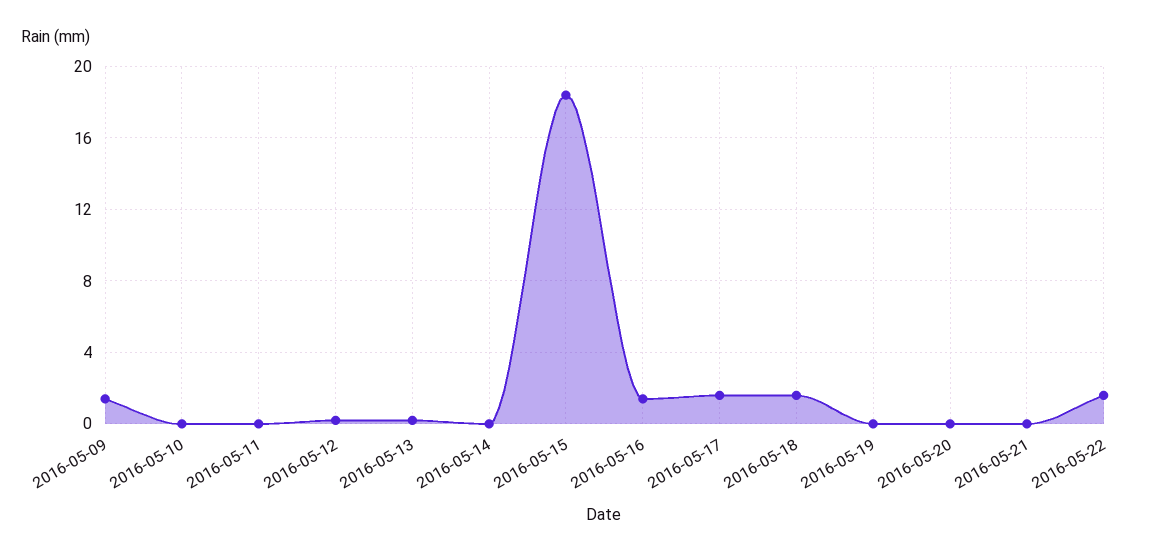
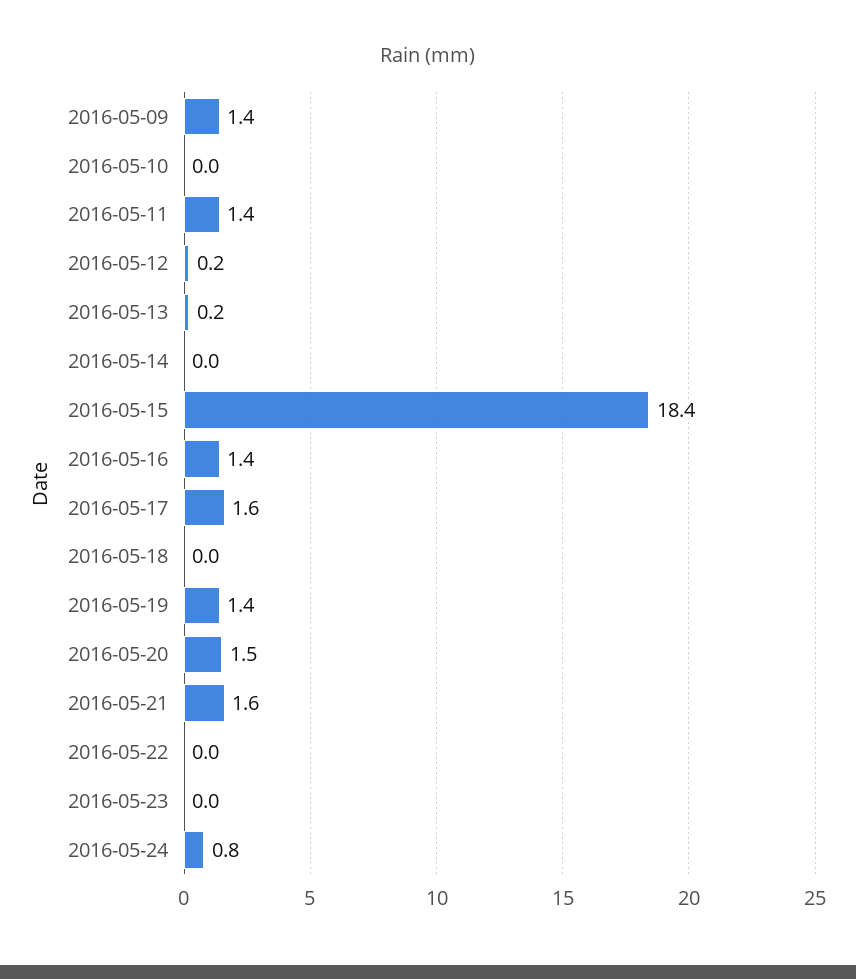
2016-05-11: 0 -> 1.4
2016-05-18: 1.5 -> 0
2016-05-19: 0 -> 1.4
2016-05-20: 0 -> 1.5
2016-05-21: 0 -> 1.6
2016-05-22: 1.5 -> 0
2016-05-23: none -> 0
2016-05-24: none -> 0.8

